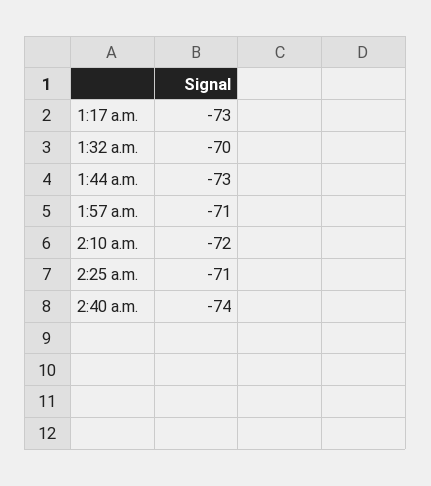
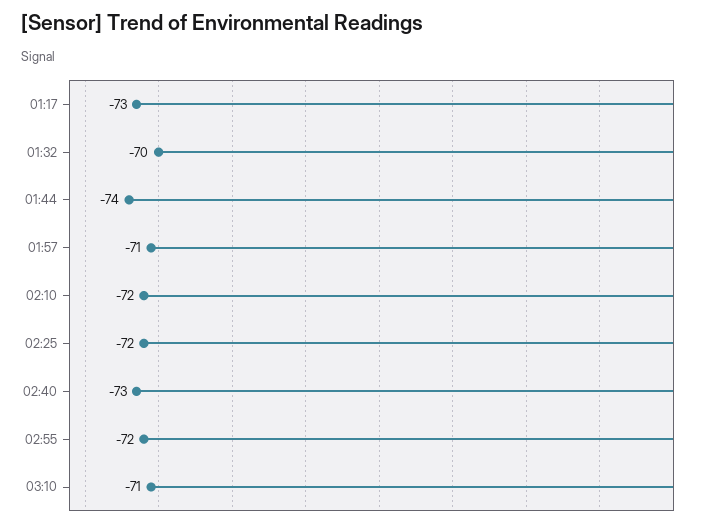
1:44 a.m.: -73 -> -74
2:25 a.m.: -71 -> -72
2:40 a.m.: -74 -> -73
02:55: none -> -72
03:10: none -> -71

